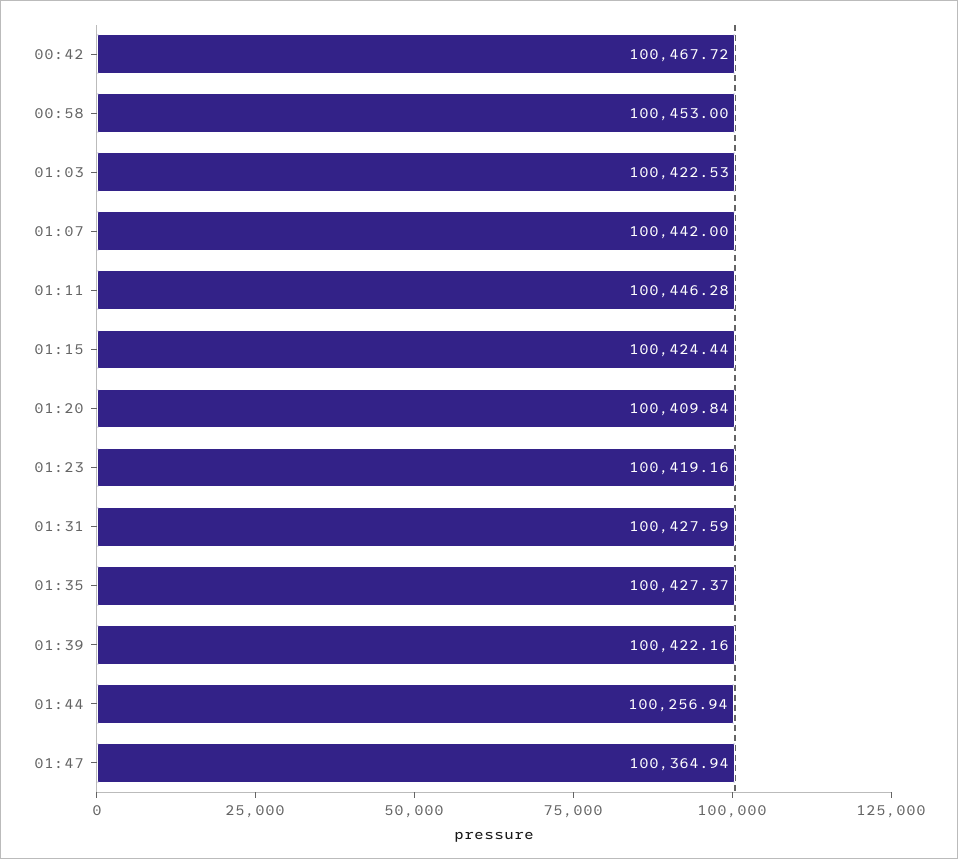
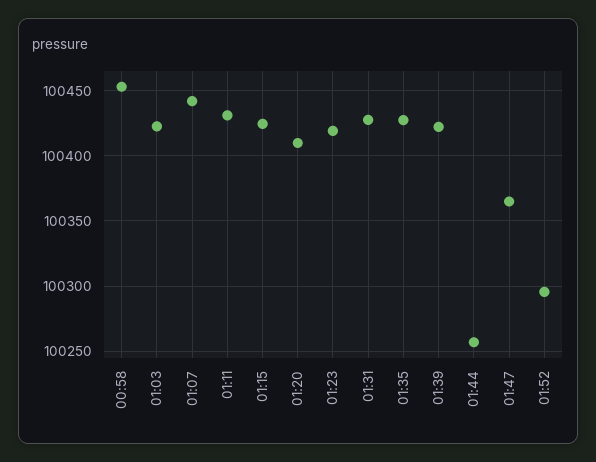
00:42: 100467.72 -> none
01:11: 100446.28 -> 100430
01:52: none -> 100295

